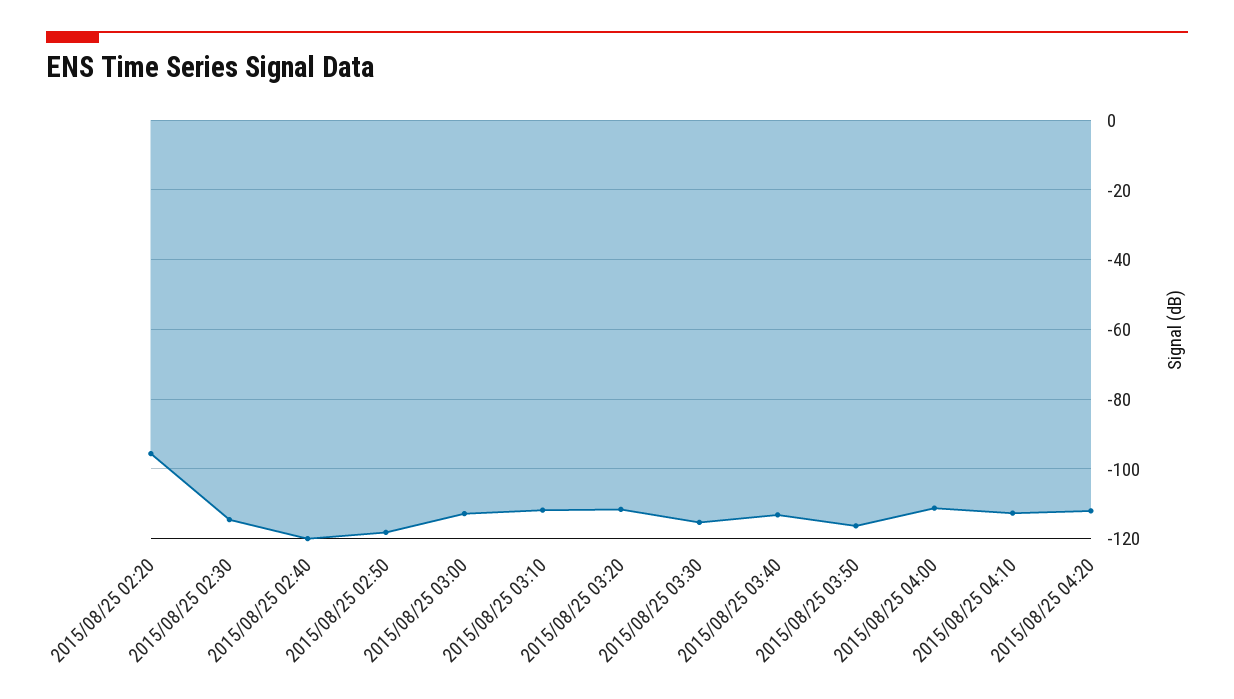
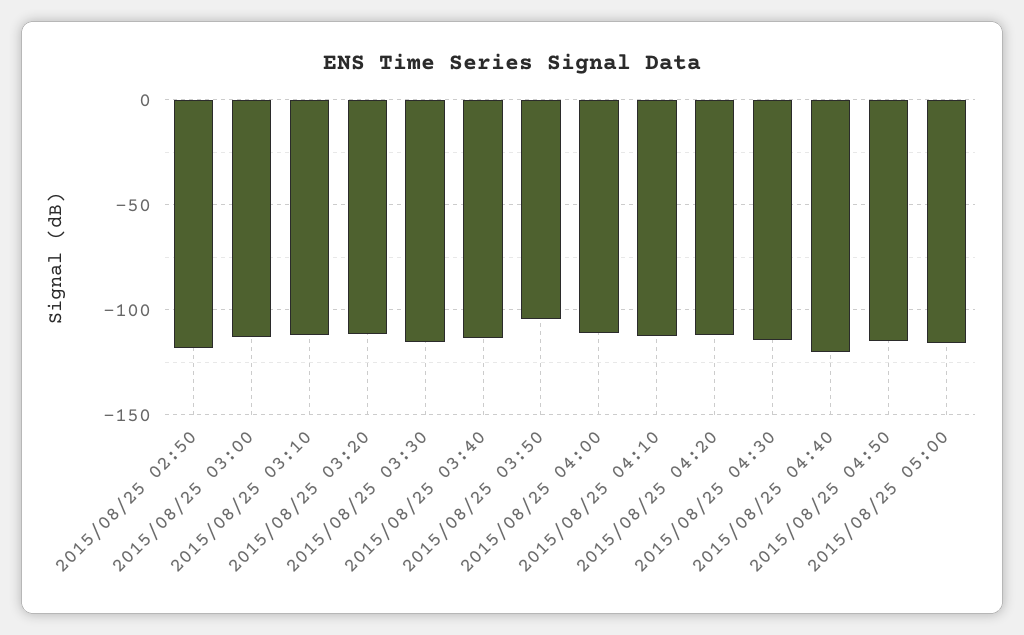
2015/08/25 02:20: -96 -> none
2015/08/25 02:30: -114 -> none
2015/08/25 02:40: -120 -> none
2015/08/25 03:50: -116 -> -105
2015/08/25 04:30: none -> -115
2015/08/25 04:40: none -> -120
2015/08/25 04:50: none -> -115
2015/08/25 05:00: none -> -115

